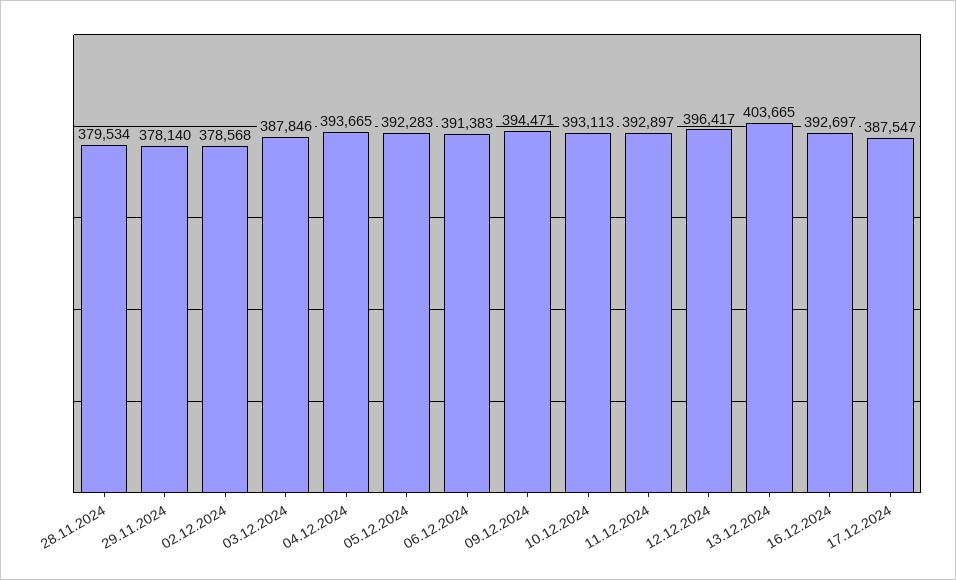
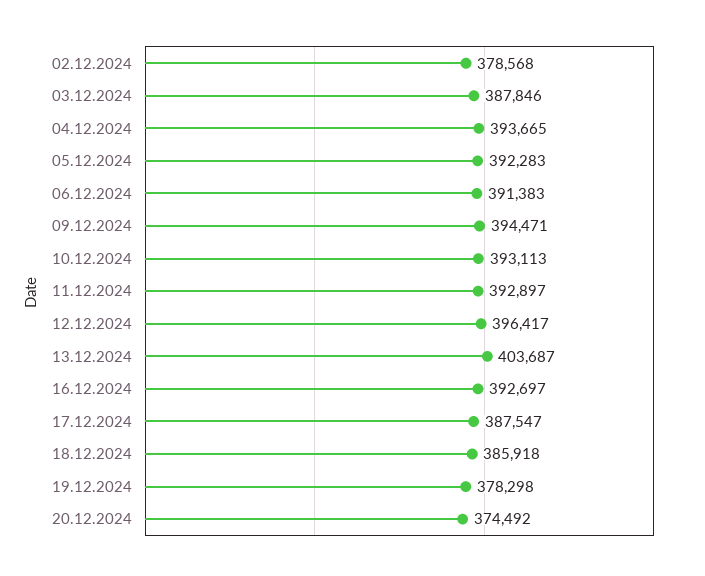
28.11.2024: 379534 -> none
29.11.2024: 378140 -> none
13.12.2024: 403665 -> 403687
18.12.2024: none -> 385918
19.12.2024: none -> 378298
20.12.2024: none -> 374492

